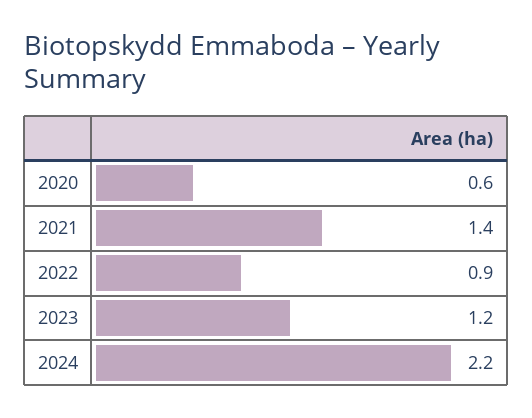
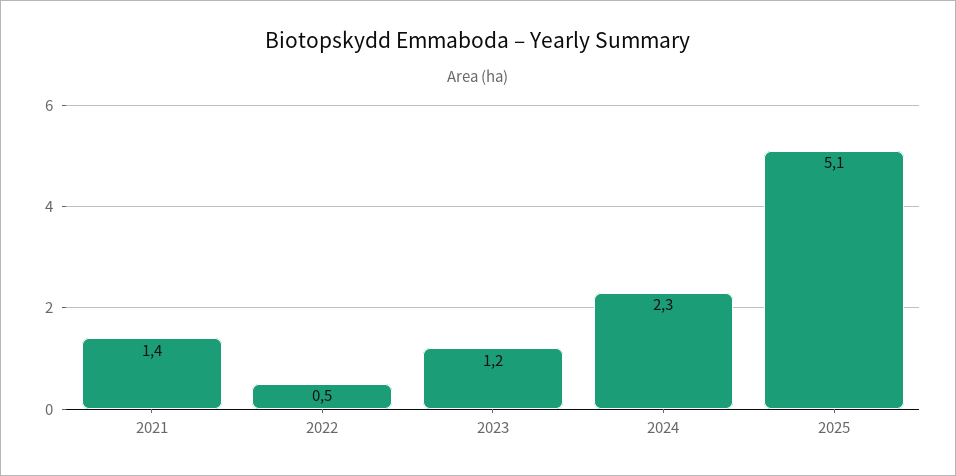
2020: 0.6 -> none
2022: 0.9 -> 0.5
2024: 2.2 -> 2.3
2025: none -> 5.1

